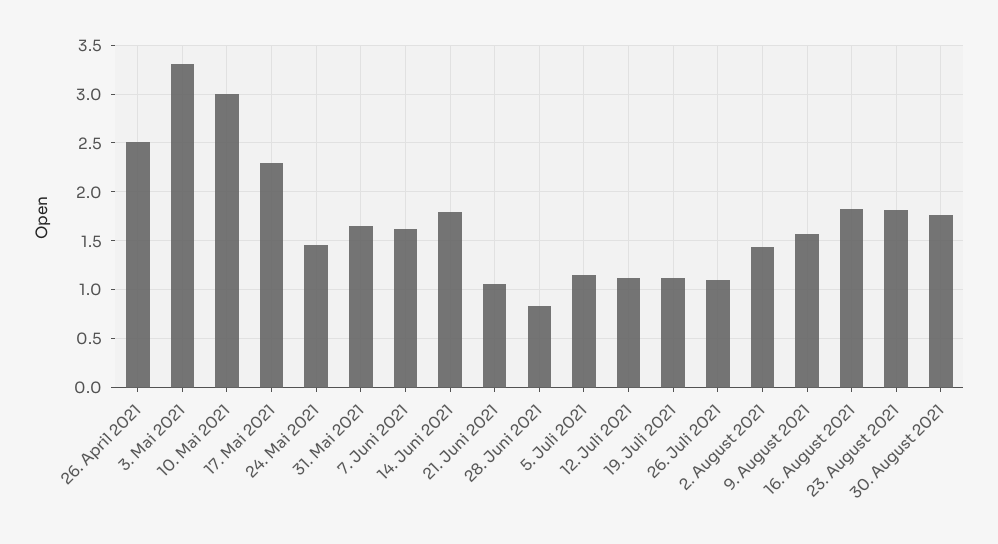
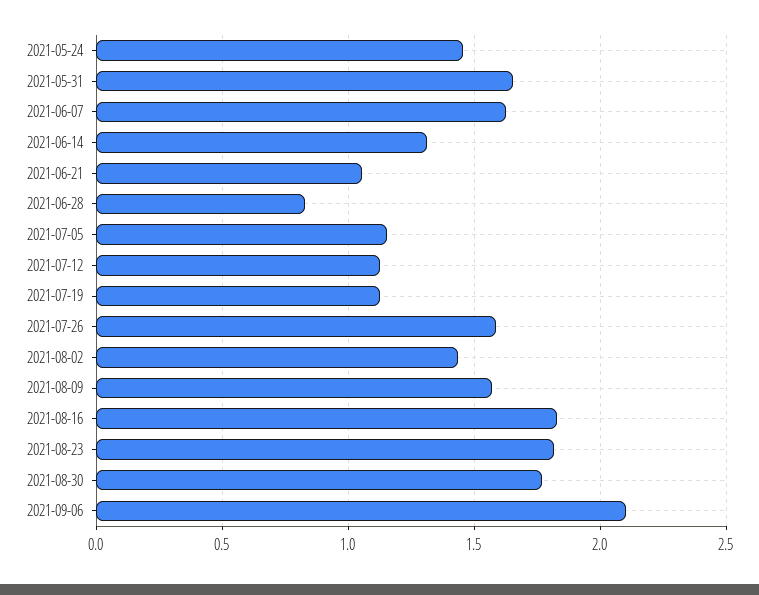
26. April 2021: 2.5 -> none
3. Mai 2021: 3.3 -> none
10. Mai 2021: 3 -> none
17. Mai 2021: 2.3 -> none
14. Juni 2021: 1.8 -> 1.3
26. Juli 2021: 1.1 -> 1.6
2021-09-06: none -> 2.1

